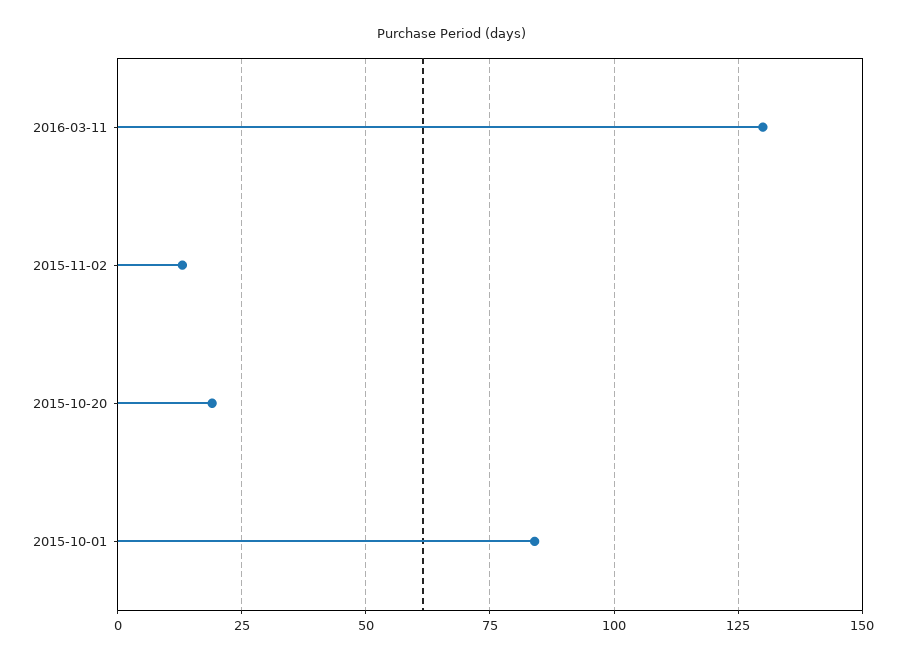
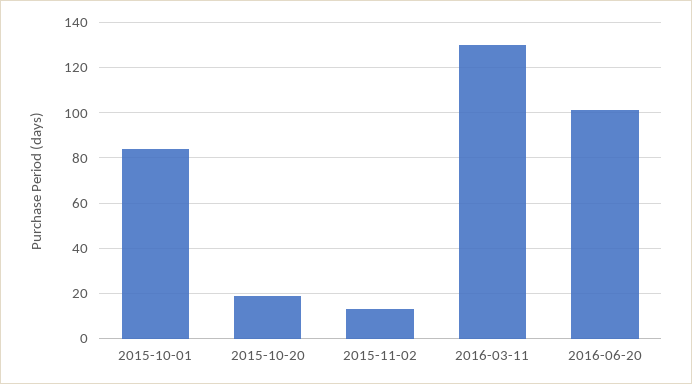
2016-06-20: none -> 100

